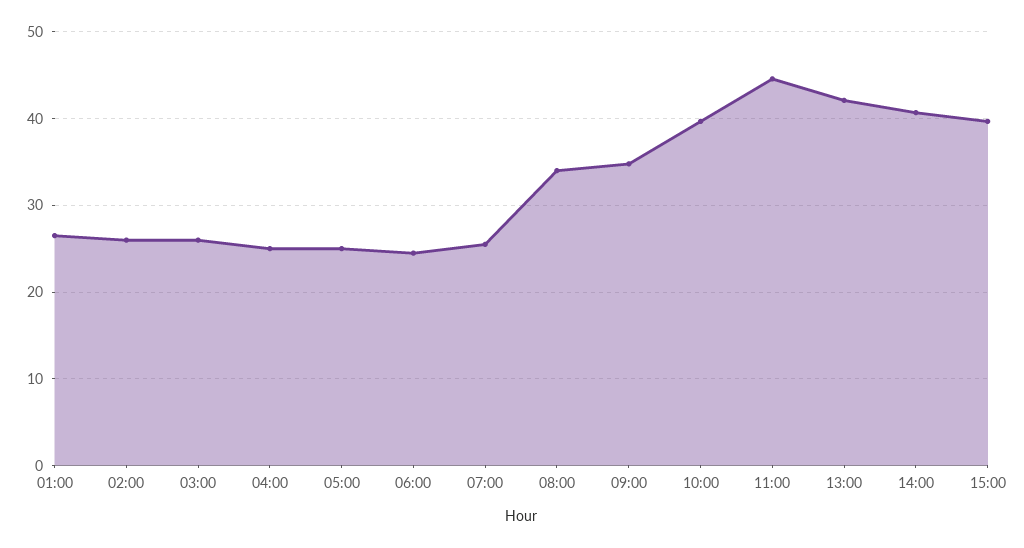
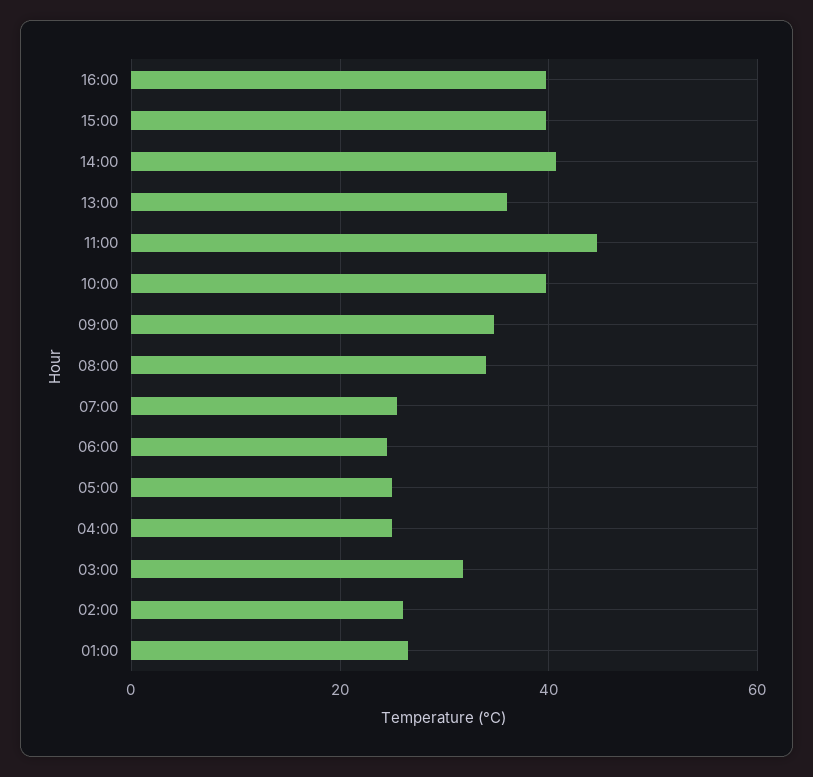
03:00: 26 -> 32
13:00: 42 -> 36
16:00: none -> 40

